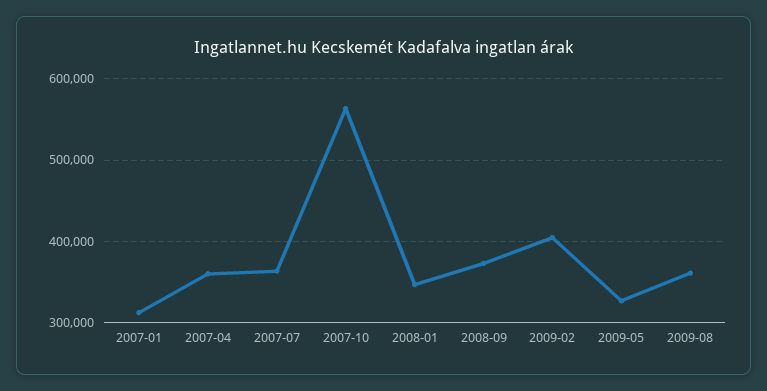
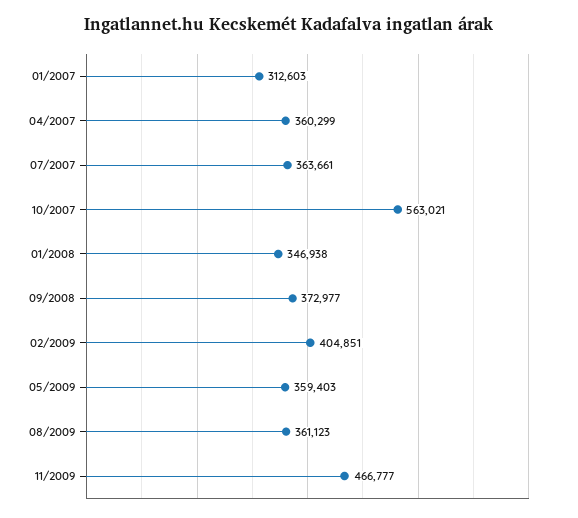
2009-05: 330000 -> 359403
11/2009: none -> 466777

